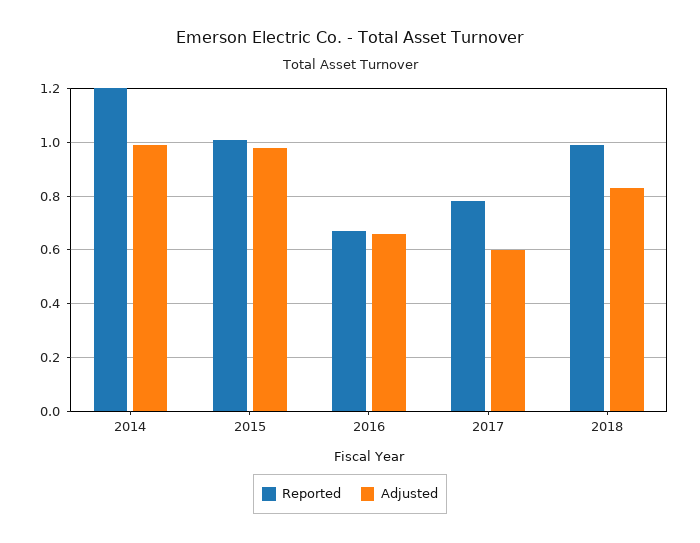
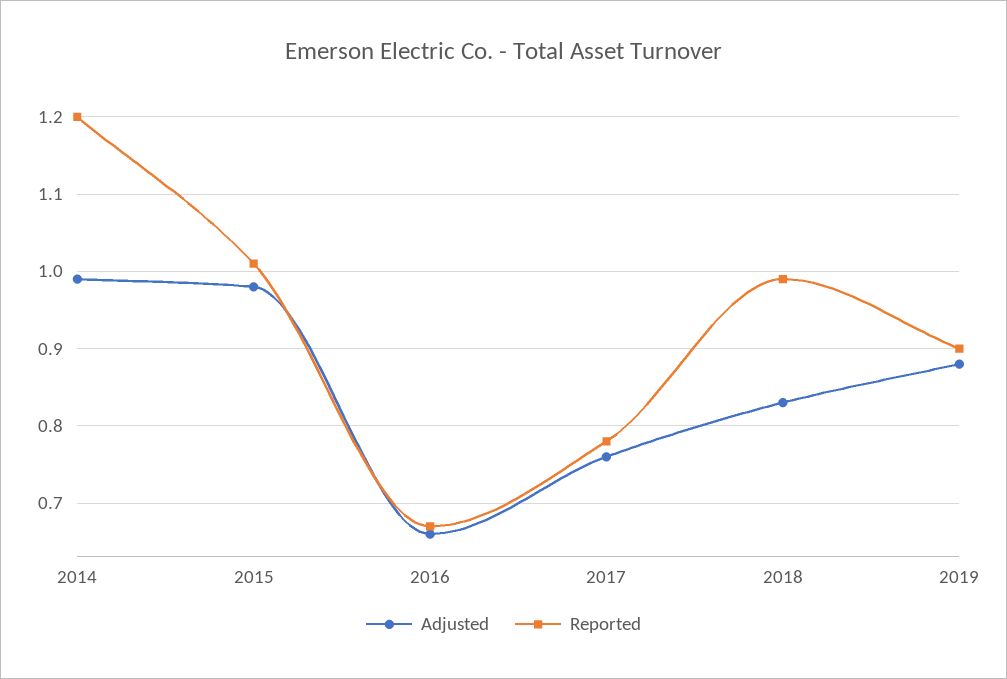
Adjusted, 2017: 0.6 -> 0.76
Adjusted, 2019: none -> 0.88
Reported, 2019: none -> 0.9

